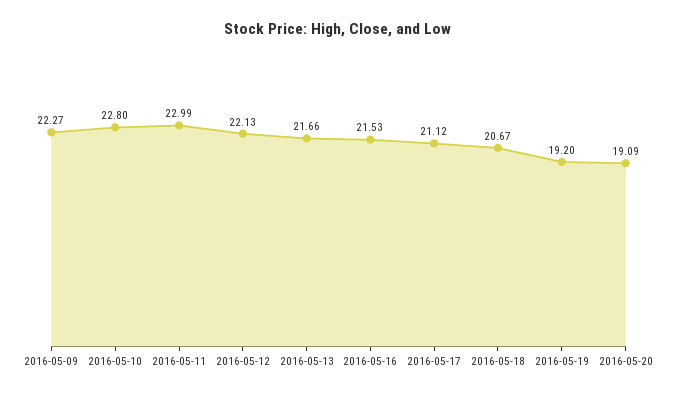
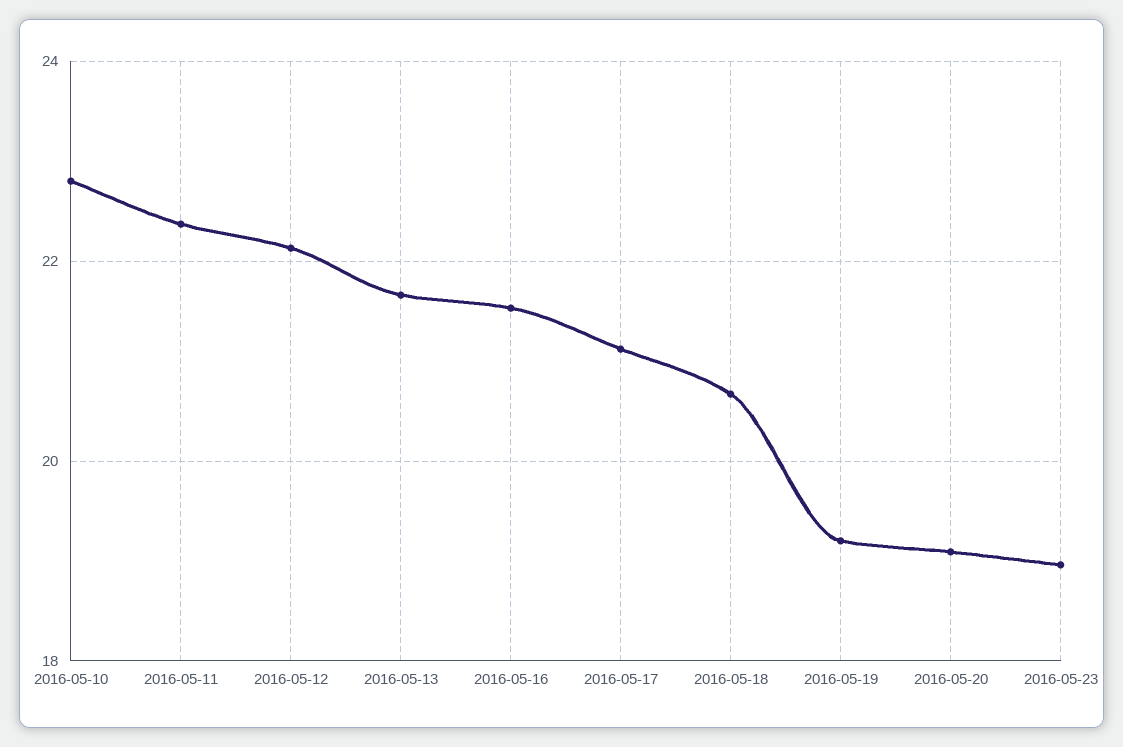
2016-05-09: 22.27 -> none
2016-05-11: 22.99 -> 22.4
2016-05-23: none -> 19

